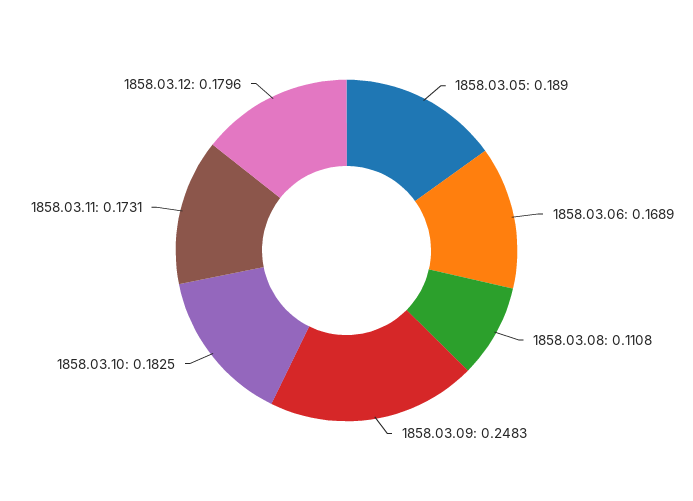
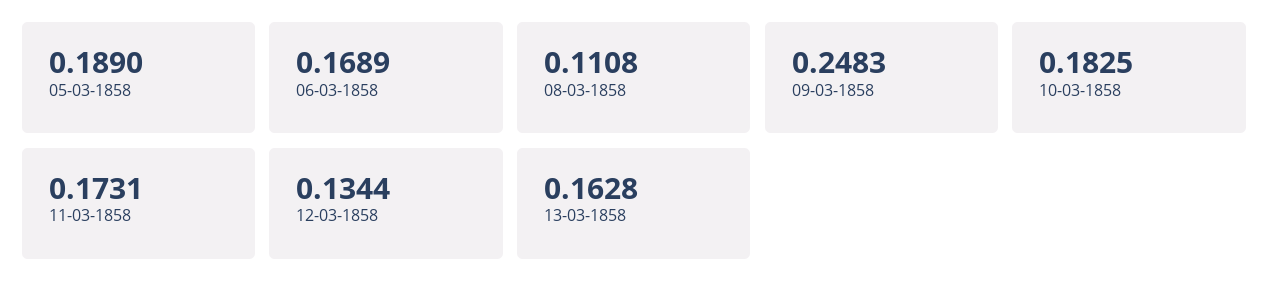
1858.03.12: 0.1796 -> 0.1344
13-03-1858: none -> 0.1628

